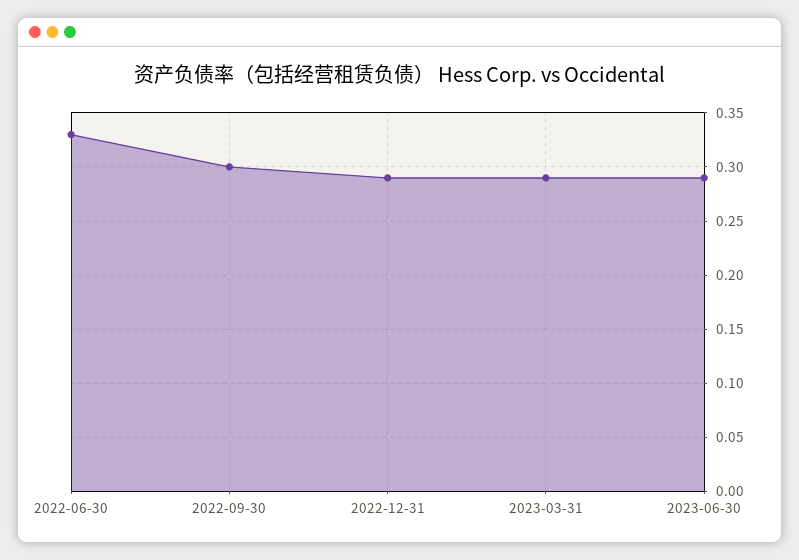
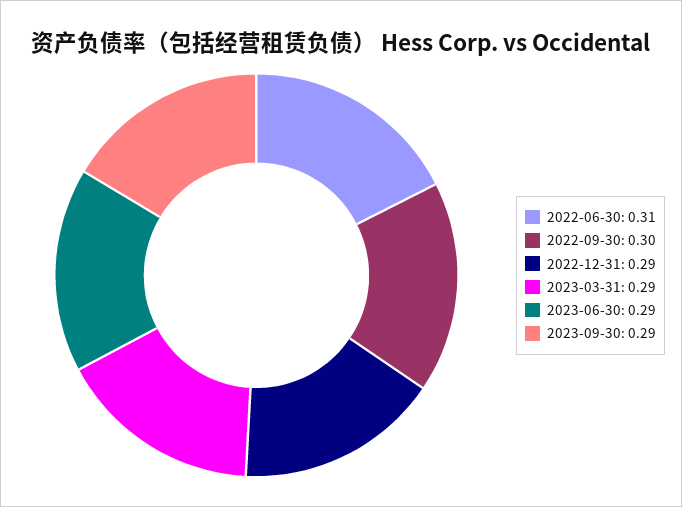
2022-06-30: 0.33 -> 0.31
2023-09-30: none -> 0.29

